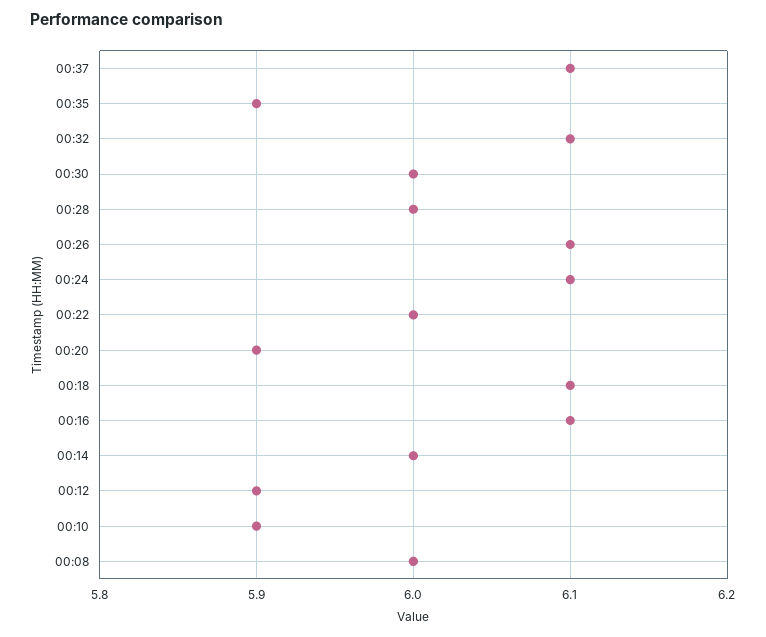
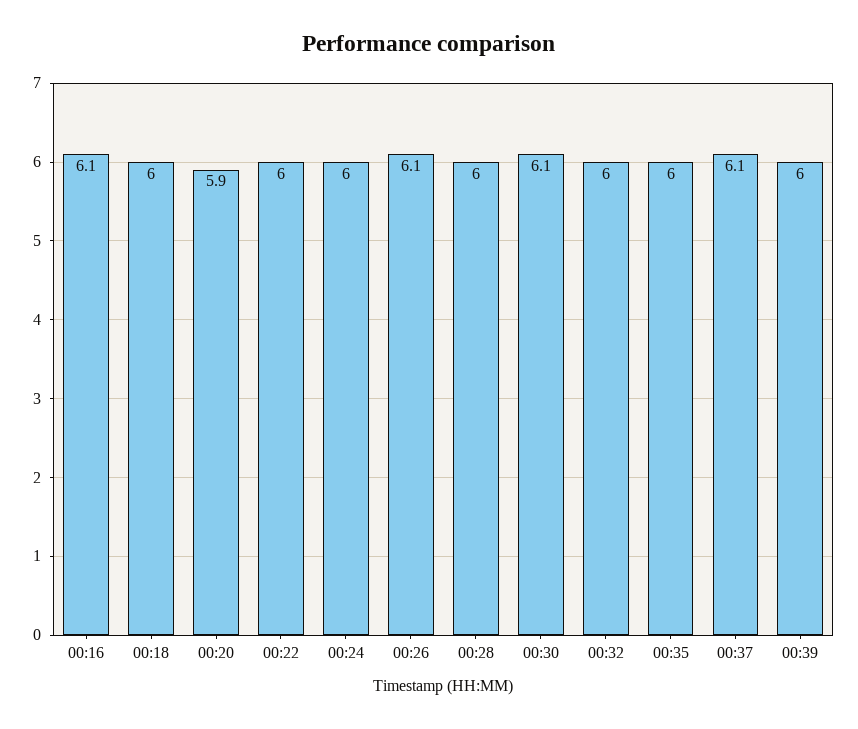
00:35: 5.9 -> 6
00:32: 6.1 -> 6
00:30: 6 -> 6.1
00:24: 6.1 -> 6
00:18: 6.1 -> 6
00:14: 6 -> none
00:12: 5.9 -> none
00:10: 5.9 -> none
00:08: 6 -> none
00:39: none -> 6

